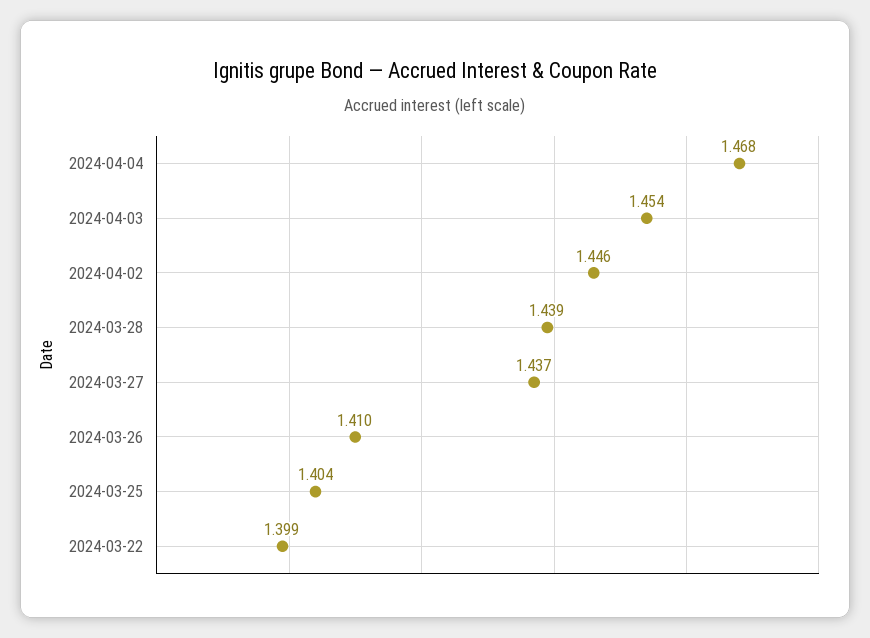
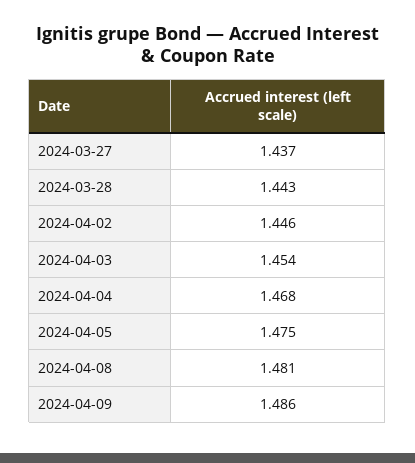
2024-03-28: 1.439 -> 1.443
2024-03-26: 1.41 -> none
2024-03-25: 1.404 -> none
2024-03-22: 1.399 -> none
2024-04-05: none -> 1.475
2024-04-08: none -> 1.481
2024-04-09: none -> 1.486

